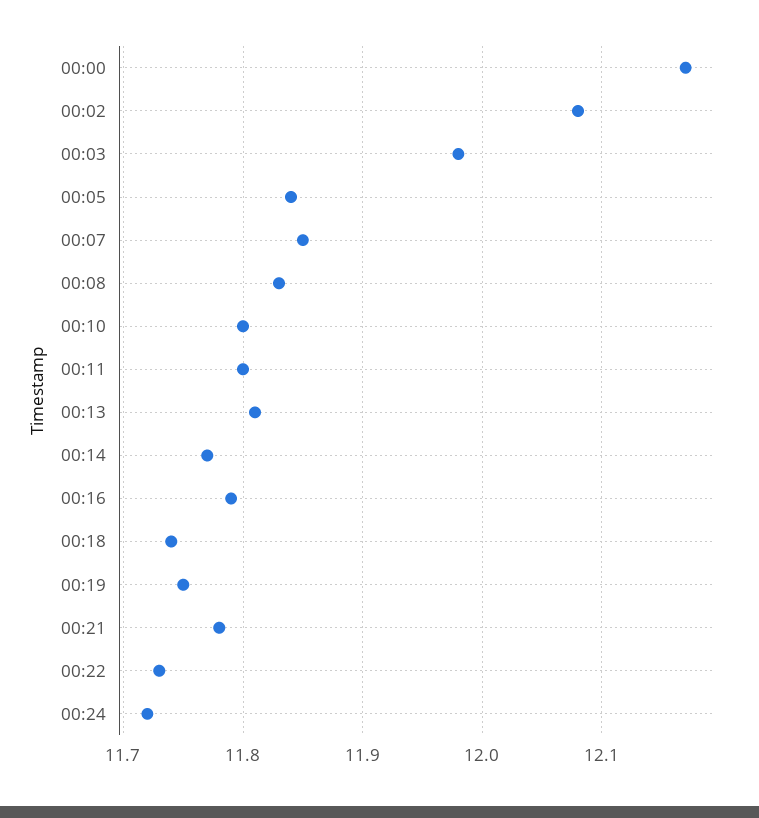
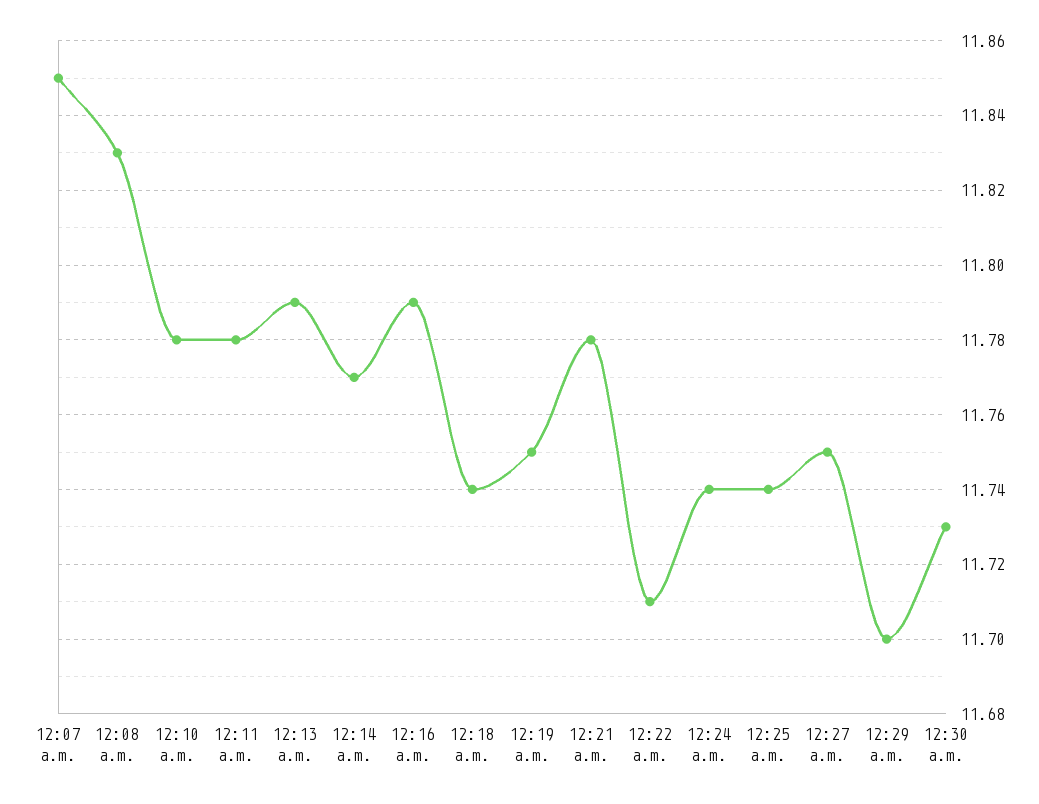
00:00: 12.17 -> none
00:02: 12.08 -> none
00:03: 11.98 -> none
00:05: 11.84 -> none
00:10: 11.8 -> 11.78
00:11: 11.8 -> 11.78
00:13: 11.81 -> 11.79
00:22: 11.73 -> 11.71
00:24: 11.72 -> 11.74
12:25 a.m.: none -> 11.74
12:27 a.m.: none -> 11.75
12:29 a.m.: none -> 11.7
12:30 a.m.: none -> 11.73

